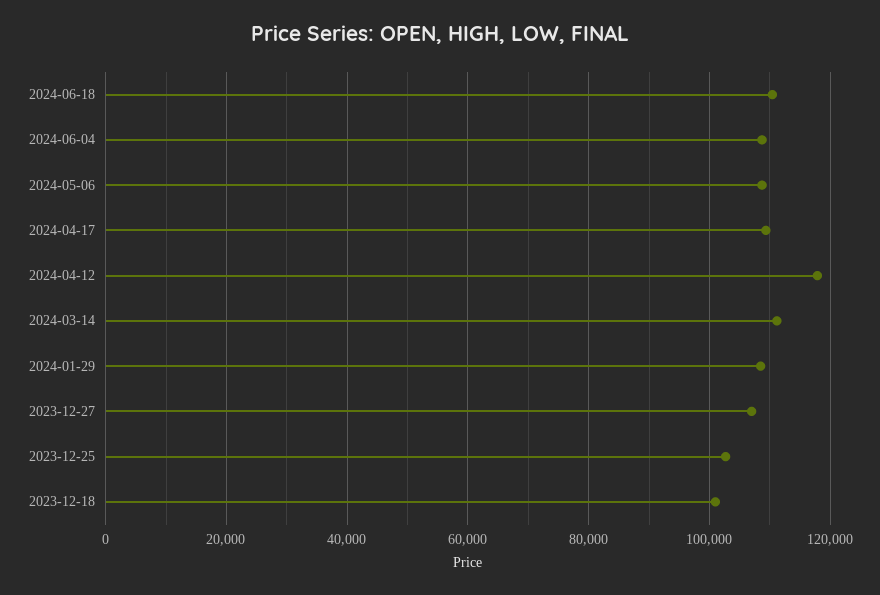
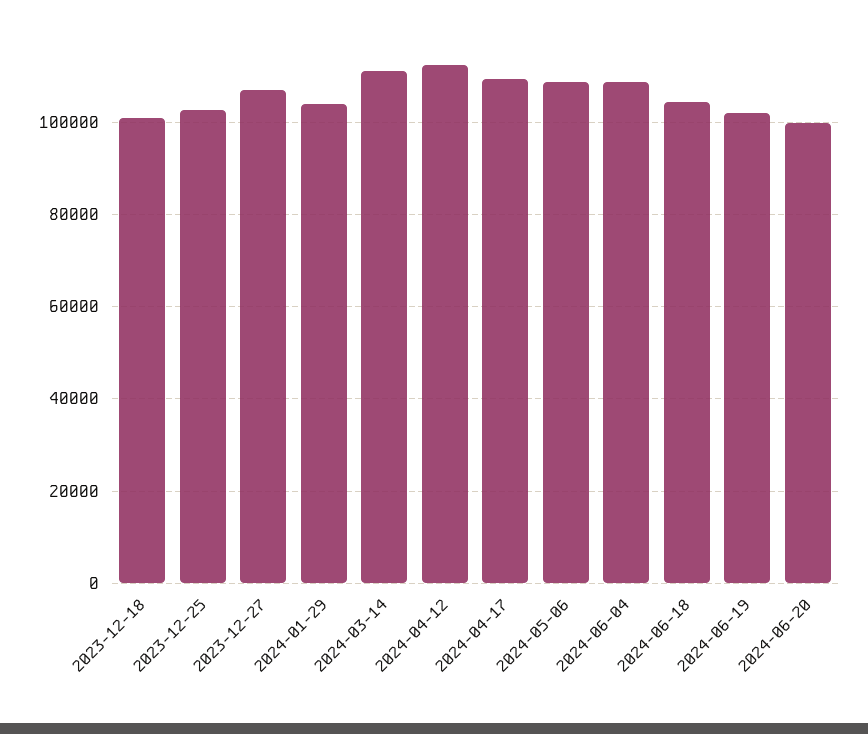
2024-06-18: 110000 -> 104000
2024-04-12: 118000 -> 112000
2024-01-29: 108000 -> 104000
2024-06-19: none -> 102000
2024-06-20: none -> 100000

